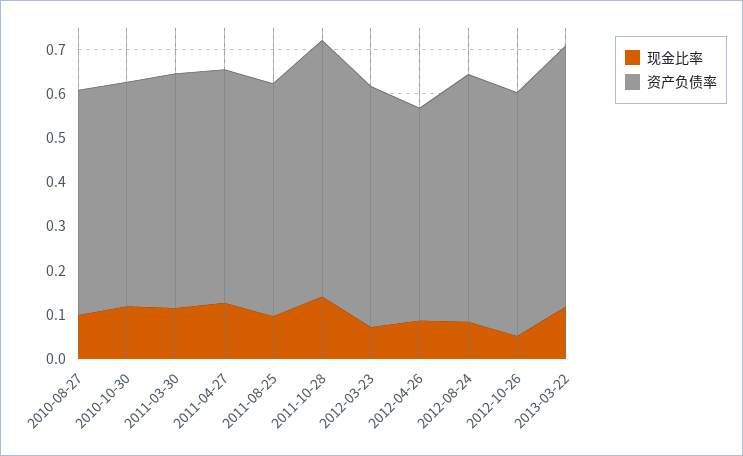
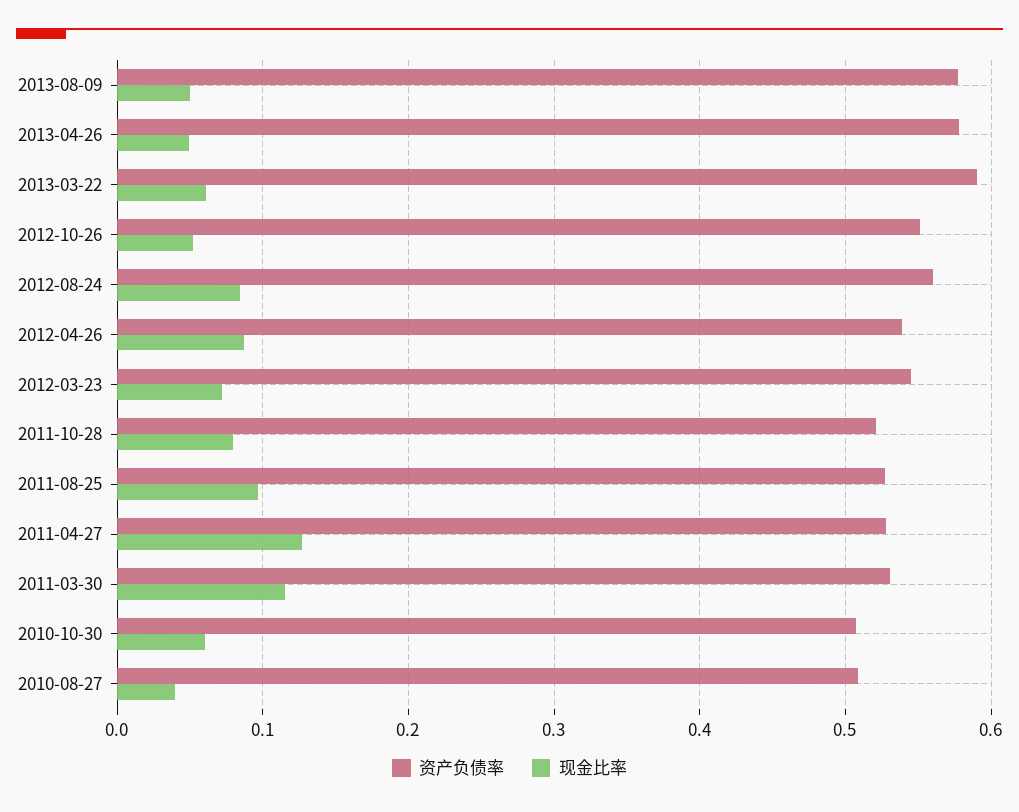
现金比率, 2010-08-27: 0.1 -> 0.04
现金比率, 2010-10-30: 0.12 -> 0.06
现金比率, 2011-10-28: 0.14 -> 0.08
资产负债率, 2011-10-28: 0.58 -> 0.52
资产负债率, 2012-04-26: 0.48 -> 0.54
现金比率, 2013-03-22: 0.12 -> 0.06
资产负债率, 2013-08-09: none -> 0.58
现金比率, 2013-08-09: none -> 0.05
资产负债率, 2013-04-26: none -> 0.58
现金比率, 2013-04-26: none -> 0.05

